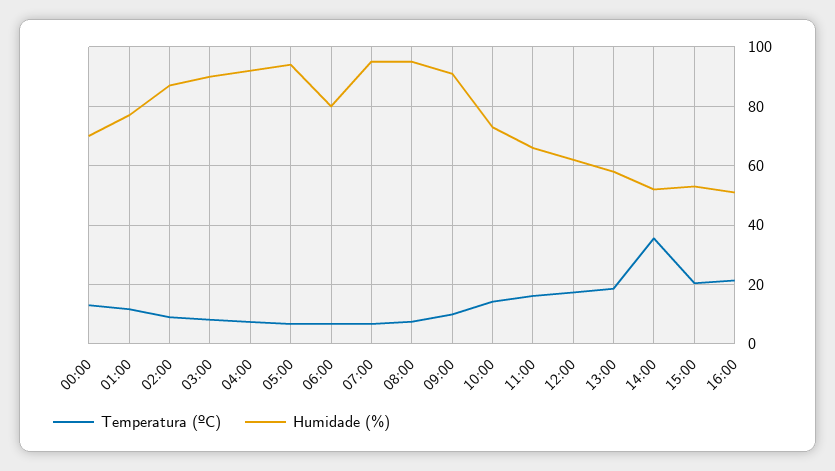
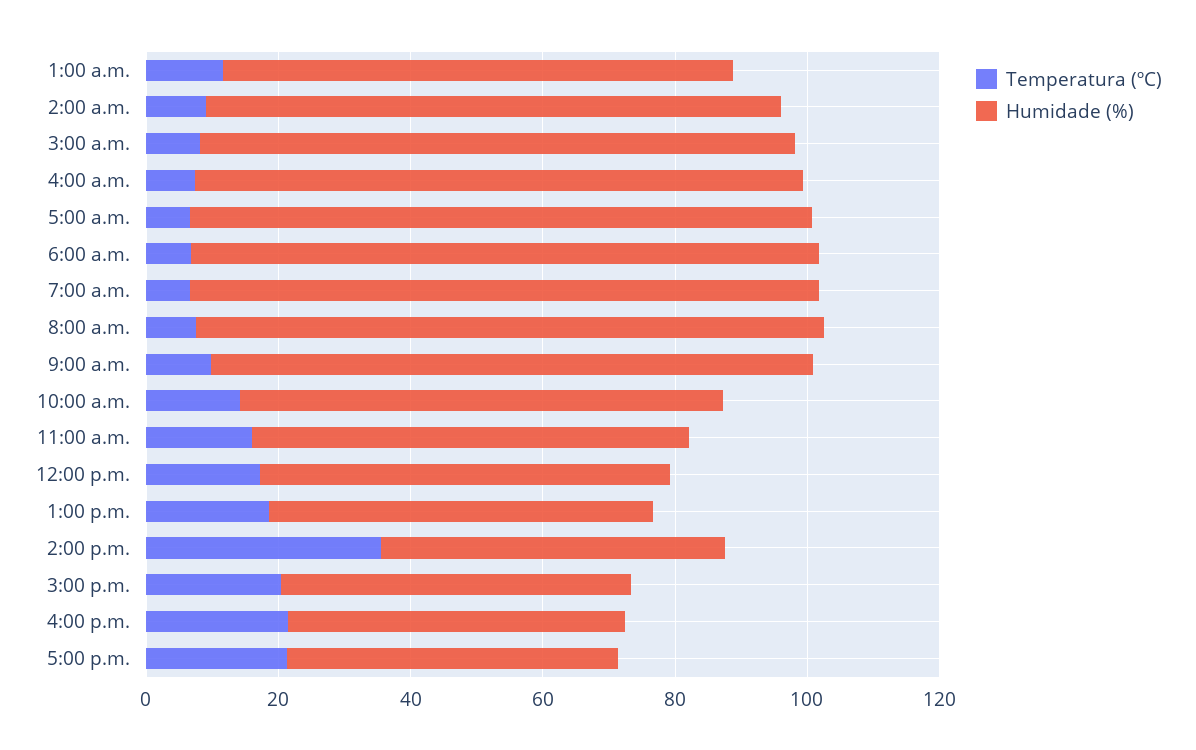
Temperatura (ºC), 00:00: 12.5 -> none
Humidade (%), 00:00: 70 -> none
Humidade (%), 06:00: 80 -> 95
Temperatura (ºC), 5:00 p.m.: none -> 20
Humidade (%), 5:00 p.m.: none -> 50

